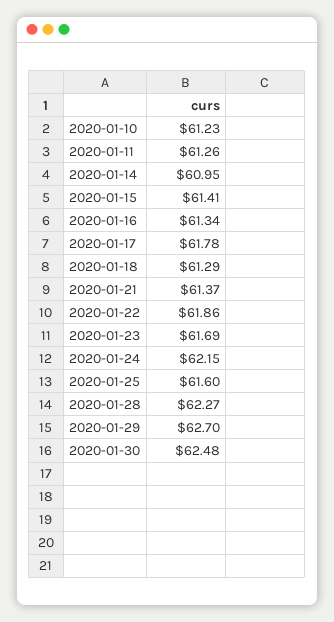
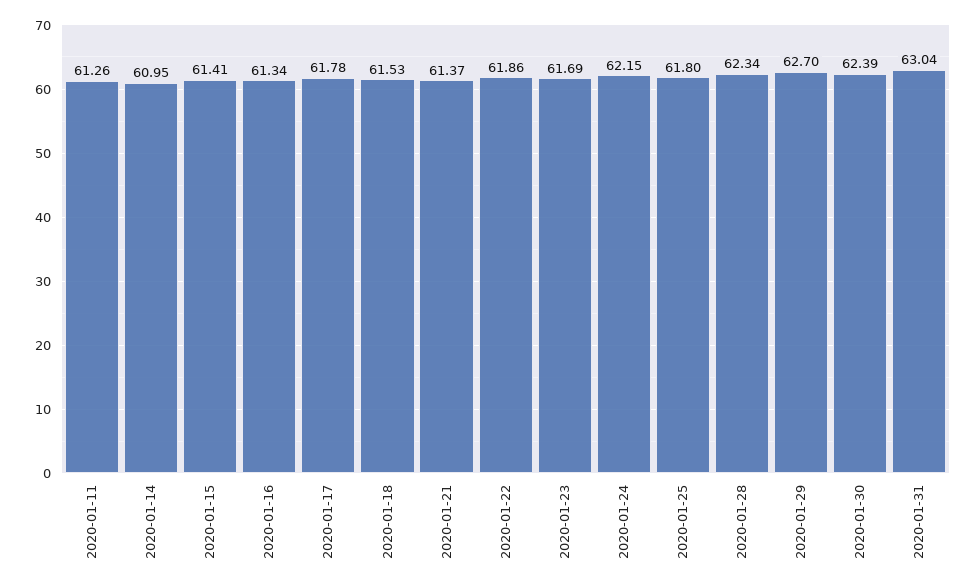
2020-01-10: 61.23 -> none
2020-01-18: 61.29 -> 61.53
2020-01-25: 61.6 -> 61.8
2020-01-28: 62.27 -> 62.34
2020-01-30: 62.48 -> 62.39
2020-01-31: none -> 63.04

